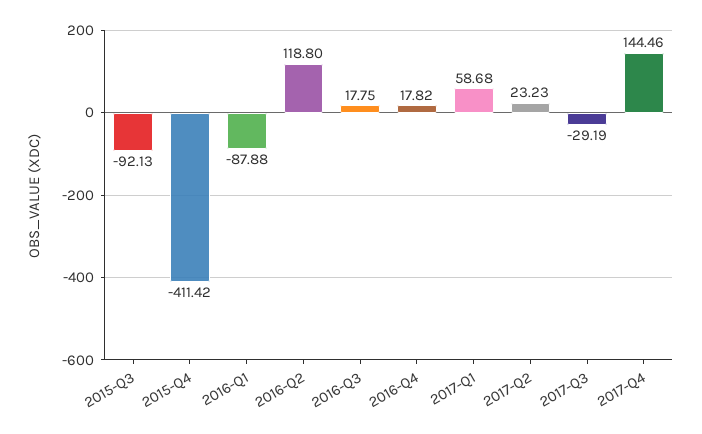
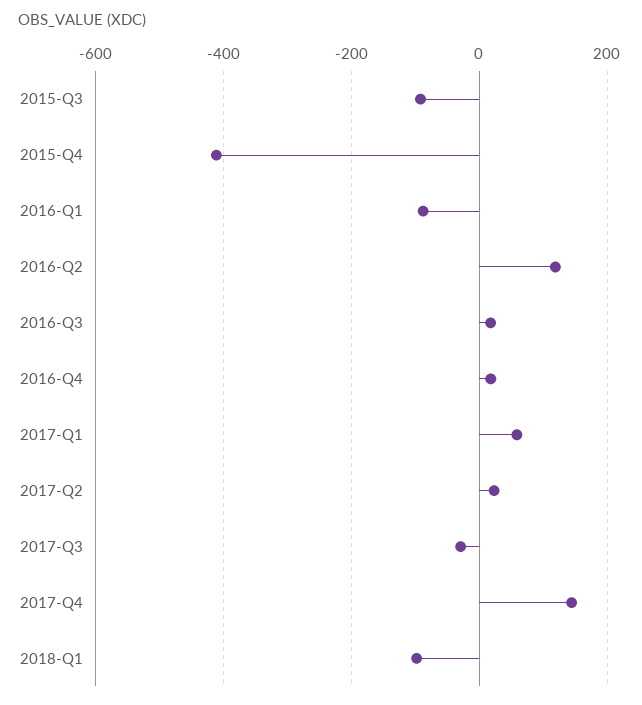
2018-Q1: none -> -100

